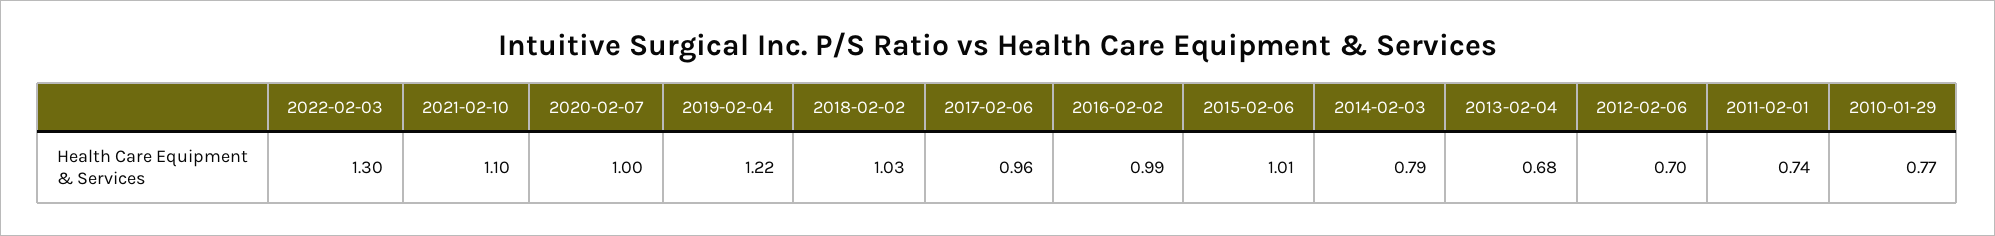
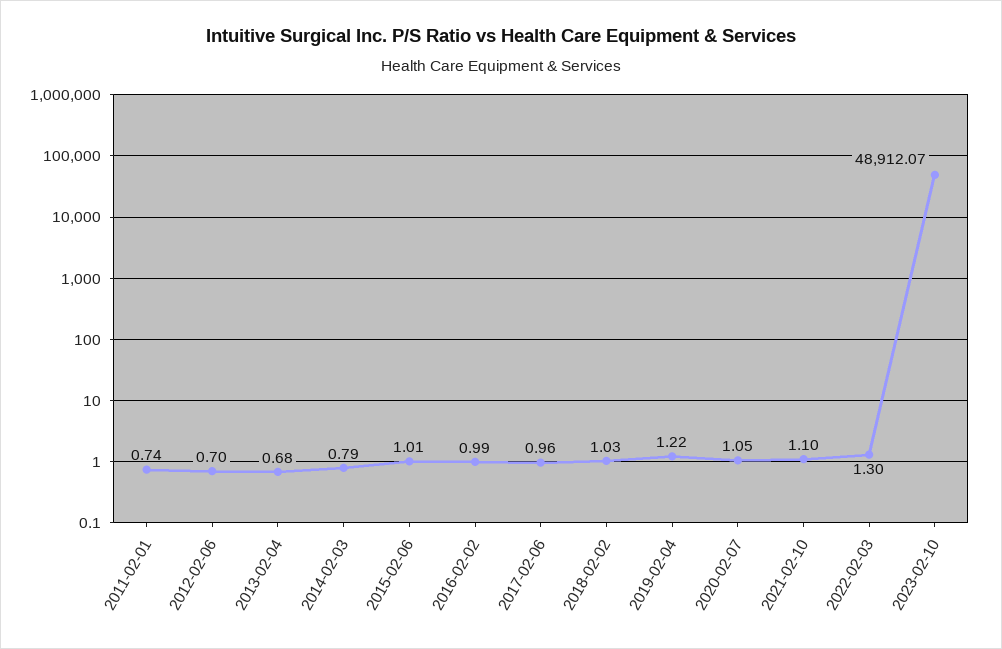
2020-02-07: 1 -> 1.05
2010-01-29: 0.77 -> none
2023-02-10: none -> 48912.07

